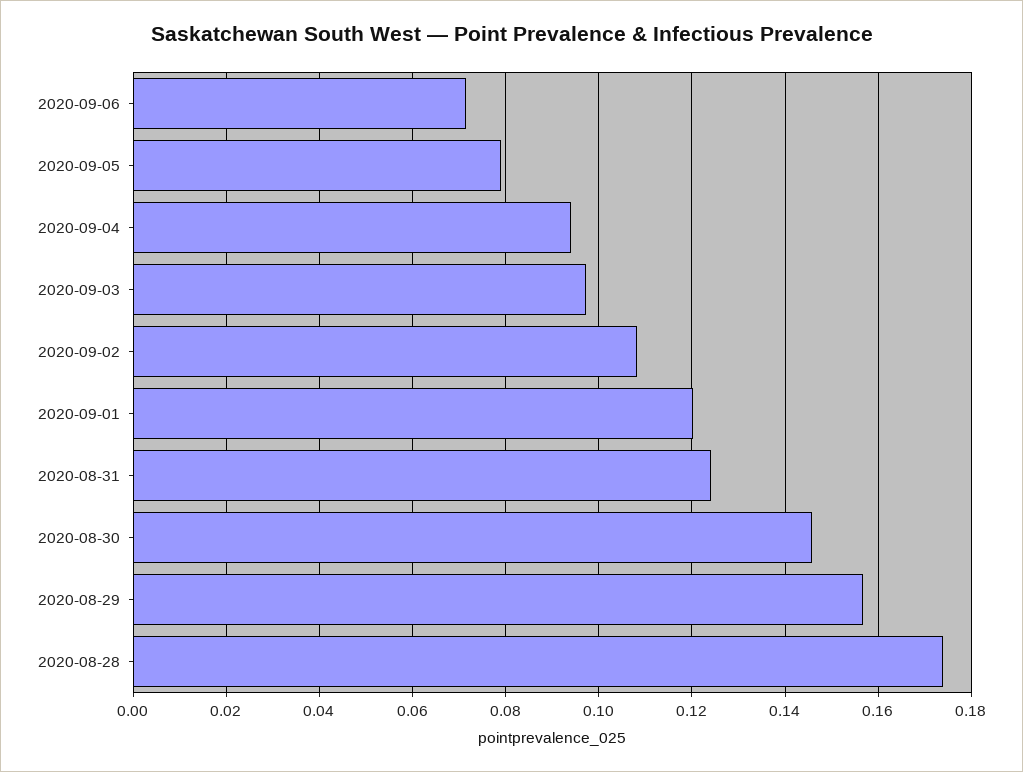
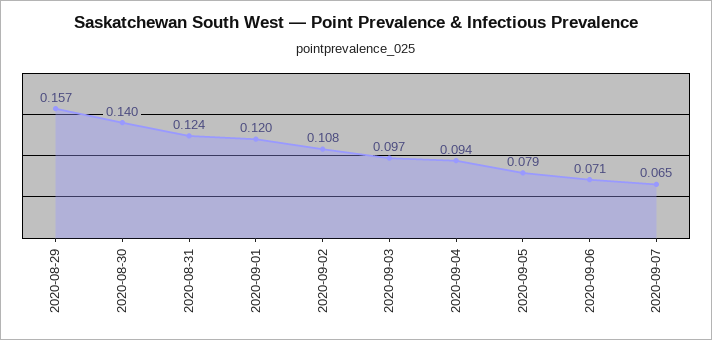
2020-08-30: 0.146 -> 0.14
2020-08-28: 0.174 -> none
2020-09-07: none -> 0.065

